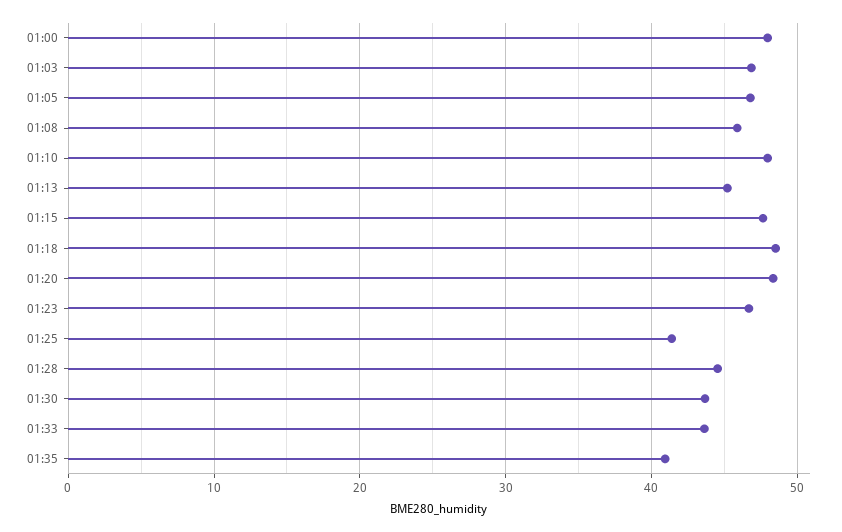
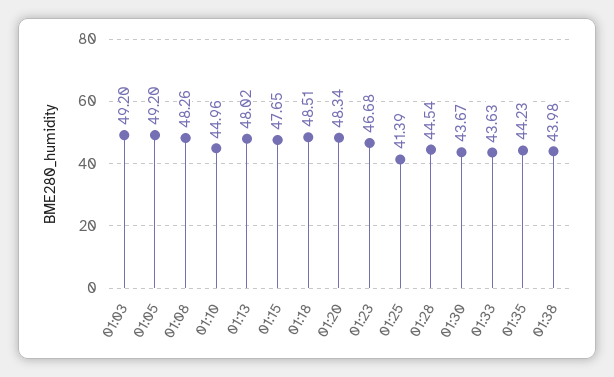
01:00: 48 -> none
01:03: 47 -> 49.2
01:05: 47 -> 49.2
01:08: 46 -> 48.26
01:10: 48 -> 44.96
01:13: 45 -> 48.02
01:35: 41 -> 44.23
01:38: none -> 43.98

